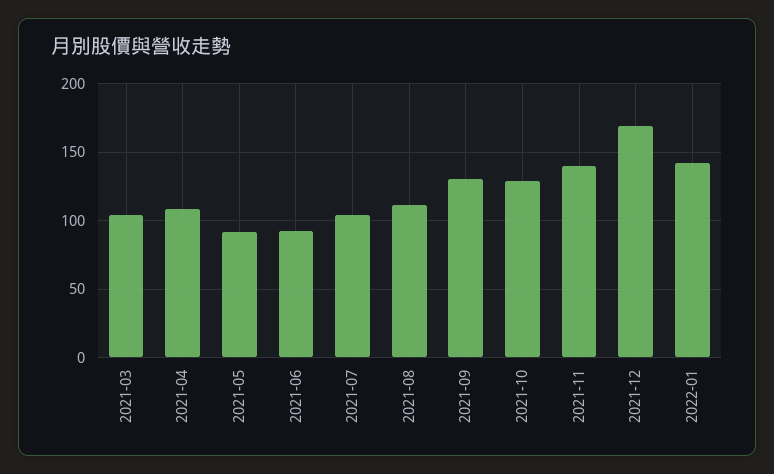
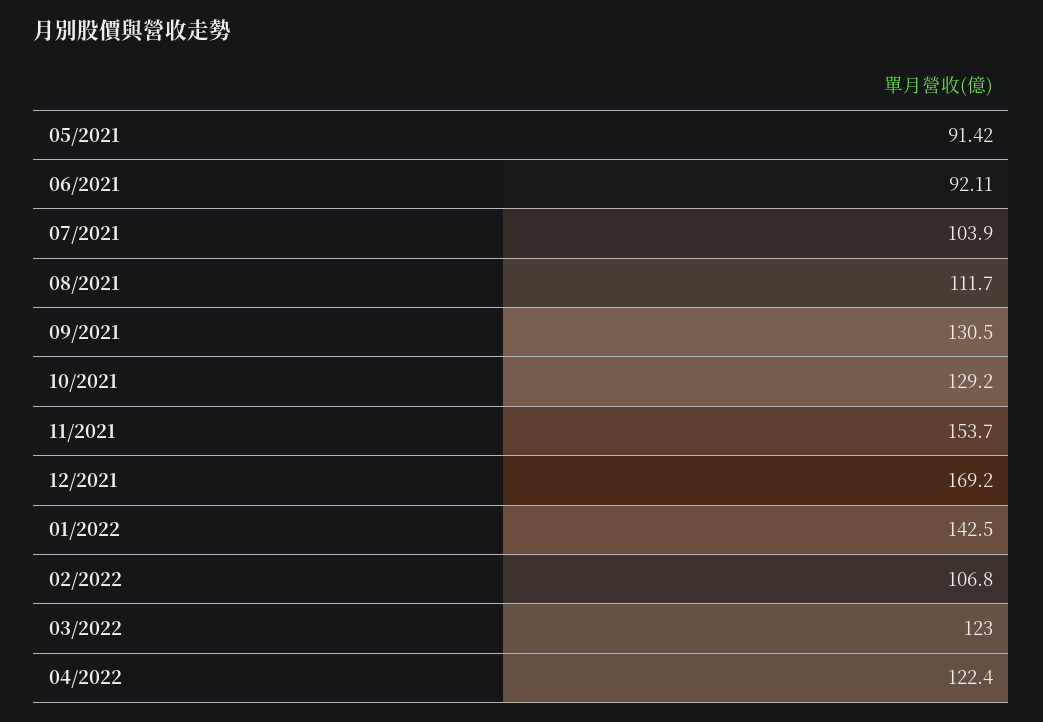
2021-03: 105 -> none
2021-04: 110 -> none
2021-11: 140 -> 153.7
02/2022: none -> 106.8
03/2022: none -> 123
04/2022: none -> 122.4

